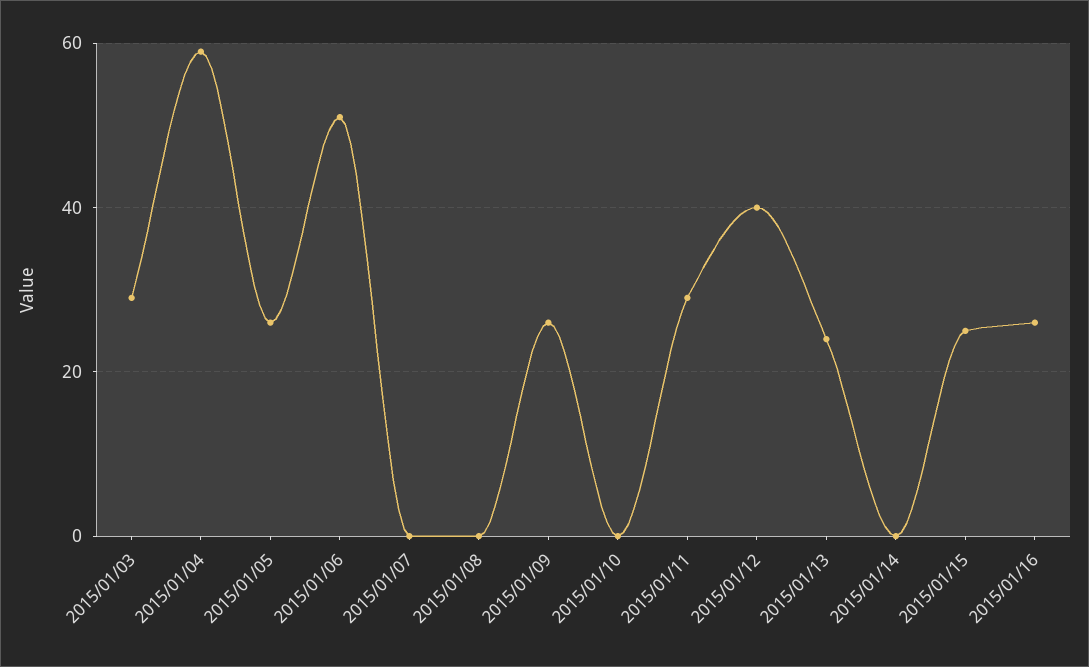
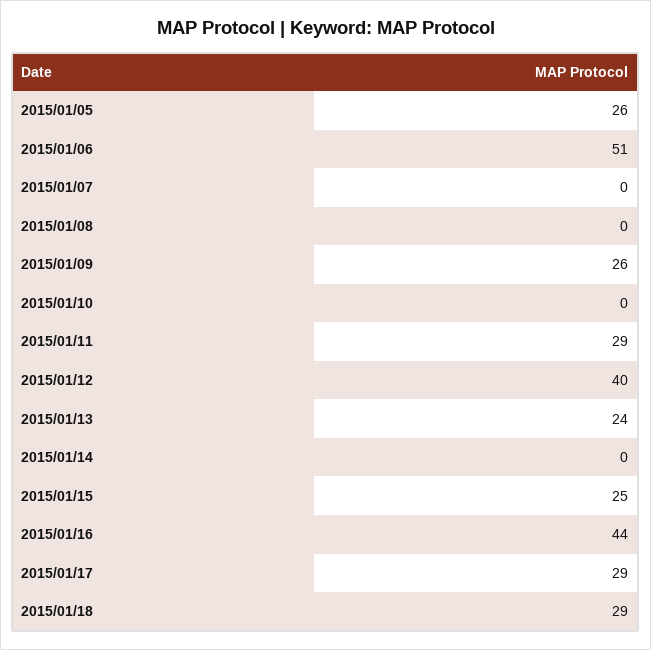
2015/01/03: 30 -> none
2015/01/04: 60 -> none
2015/01/16: 25 -> 44
2015/01/17: none -> 29
2015/01/18: none -> 29

